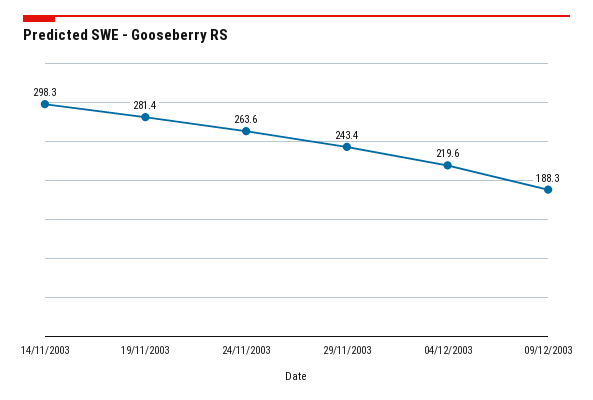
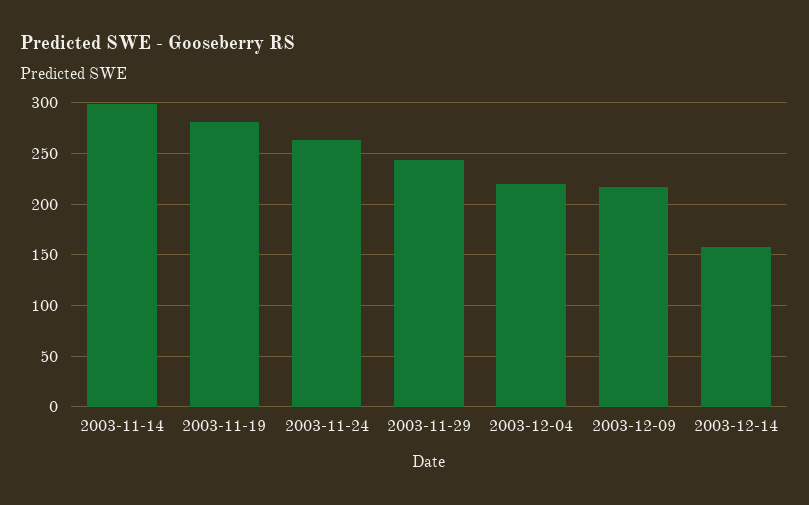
09/12/2003: 188.3 -> 220
2003-12-14: none -> 160

